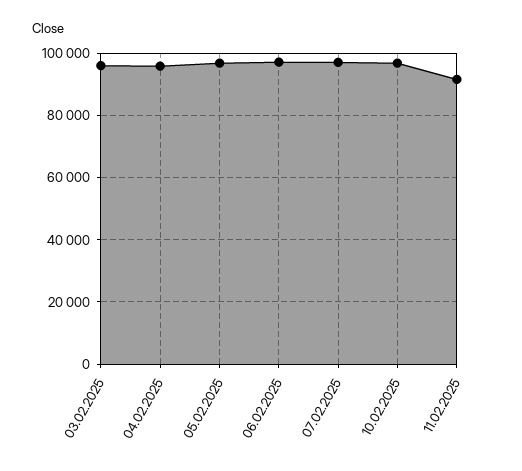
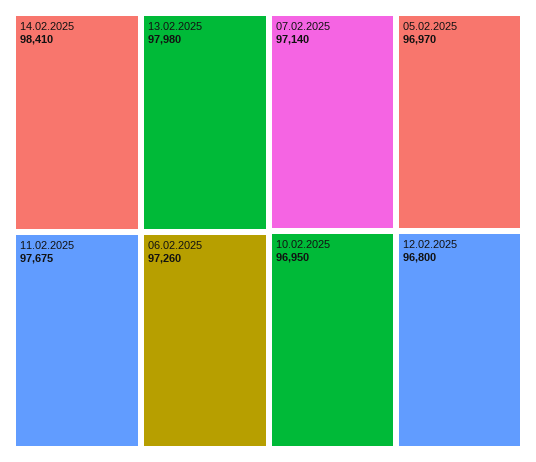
03.02.2025: 96000 -> none
04.02.2025: 96000 -> none
11.02.2025: 92000 -> 97675
14.02.2025: none -> 98410
13.02.2025: none -> 97980
12.02.2025: none -> 96800

